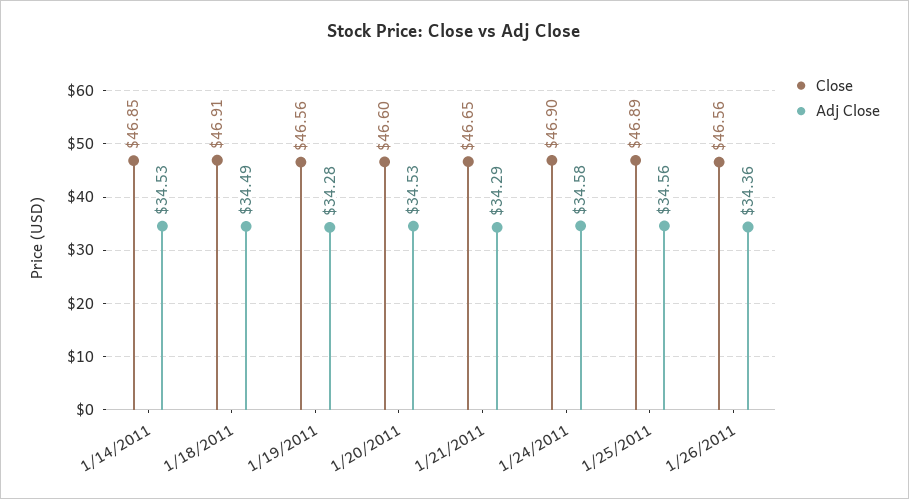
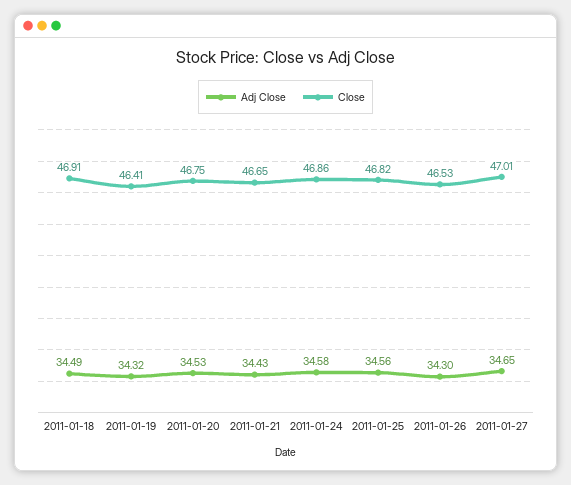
Close, 1/14/2011: 46.85 -> none
Adj Close, 1/14/2011: 34.53 -> none
Close, 1/19/2011: 46.56 -> 46.41
Adj Close, 1/19/2011: 34.28 -> 34.32
Close, 1/20/2011: 46.6 -> 46.75
Adj Close, 1/21/2011: 34.29 -> 34.43
Close, 1/24/2011: 46.9 -> 46.86
Close, 1/25/2011: 46.89 -> 46.82
Close, 1/26/2011: 46.56 -> 46.53
Adj Close, 1/26/2011: 34.36 -> 34.3
Adj Close, 2011-01-27: none -> 34.65
Close, 2011-01-27: none -> 47.01

